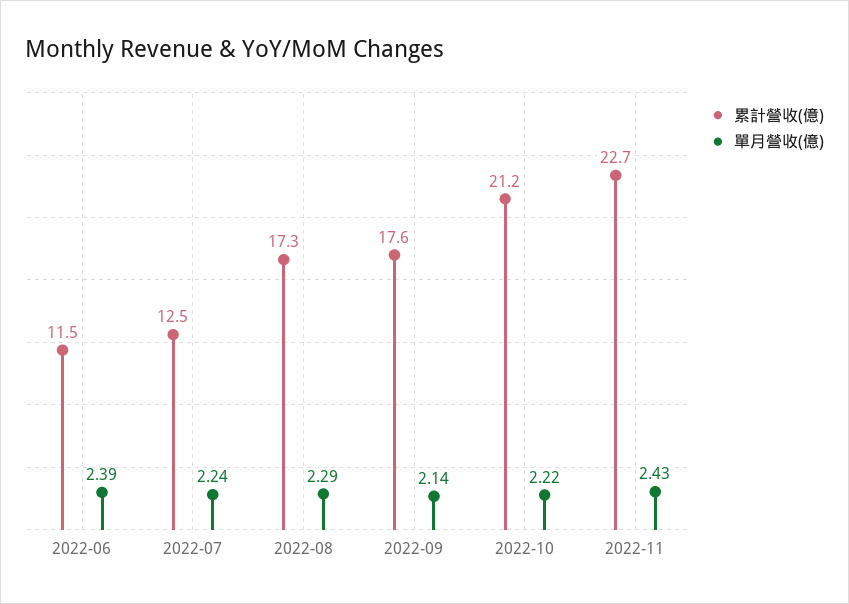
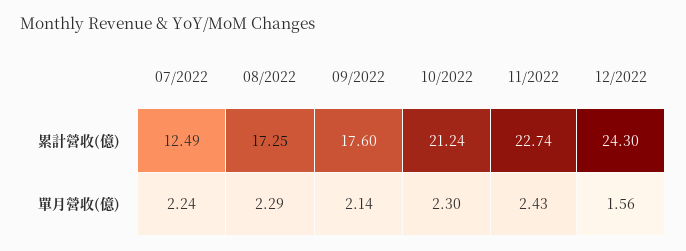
累計營收(億), 2022-06: 11.5 -> none
單月營收(億), 2022-06: 2.39 -> none
單月營收(億), 2022-10: 2.22 -> 2.3
累計營收(億), 12/2022: none -> 24.3
單月營收(億), 12/2022: none -> 1.56

